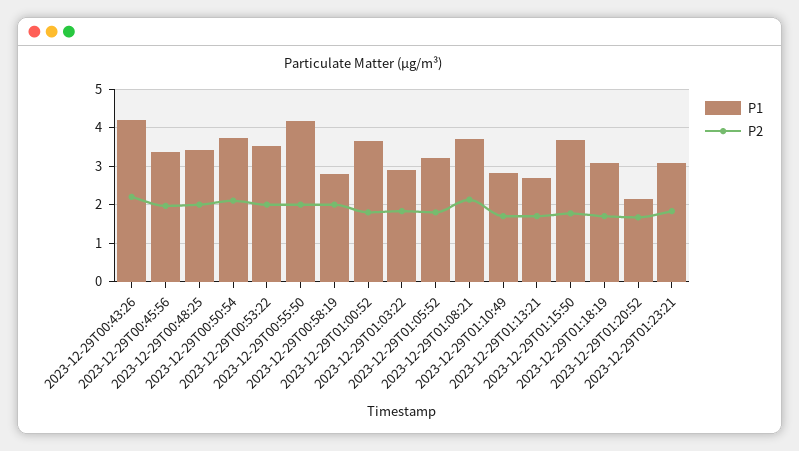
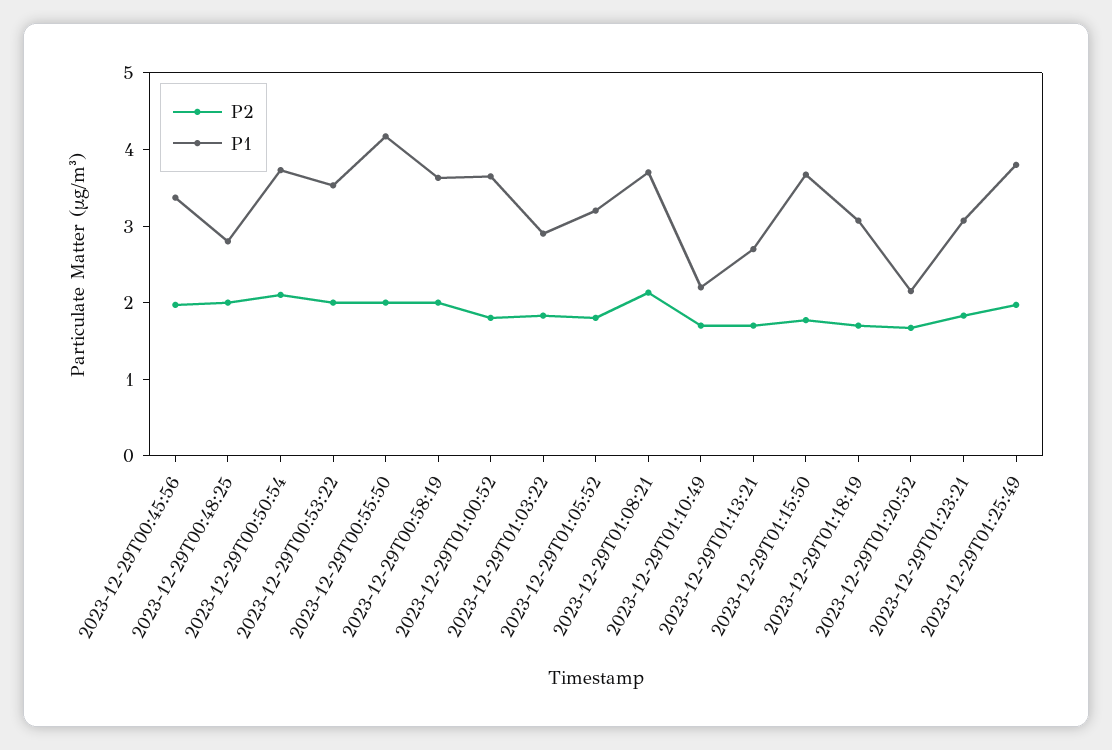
P1, 2023-12-29T00:43:26: 4.2 -> none
P2, 2023-12-29T00:43:26: 2.2 -> none
P1, 2023-12-29T00:48:25: 3.4 -> 2.8
P1, 2023-12-29T00:58:19: 2.8 -> 3.6
P1, 2023-12-29T01:10:49: 2.8 -> 2.2
P2, 2023-12-29T01:25:49: none -> 2
P1, 2023-12-29T01:25:49: none -> 3.8

